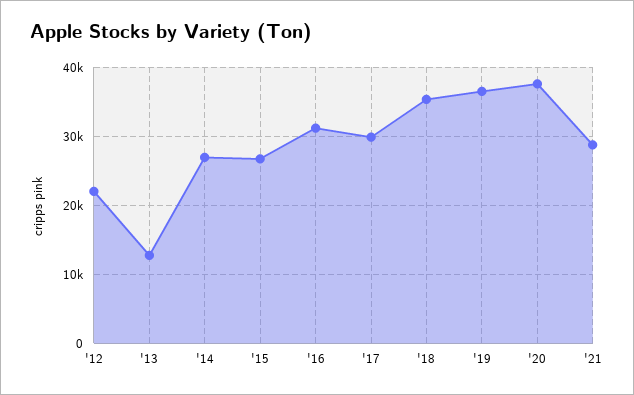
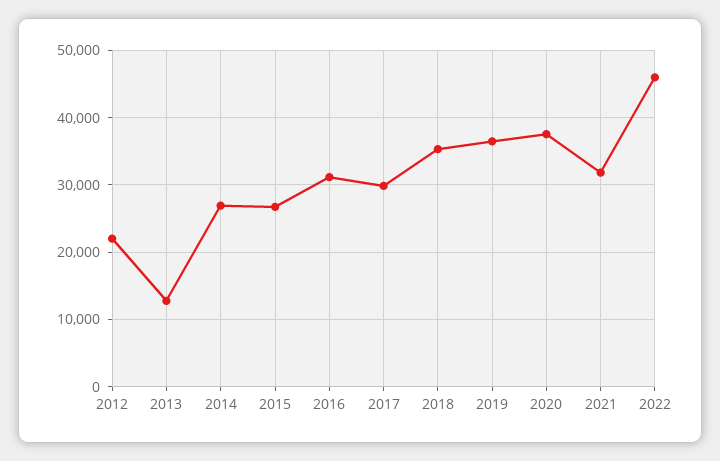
'21: 29000 -> 32000
2022: none -> 46000

